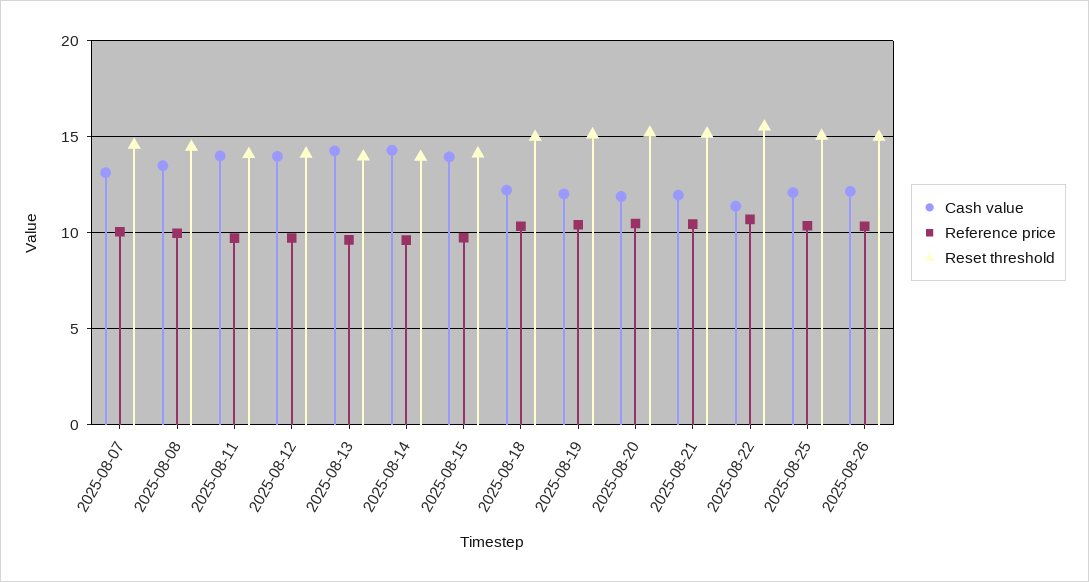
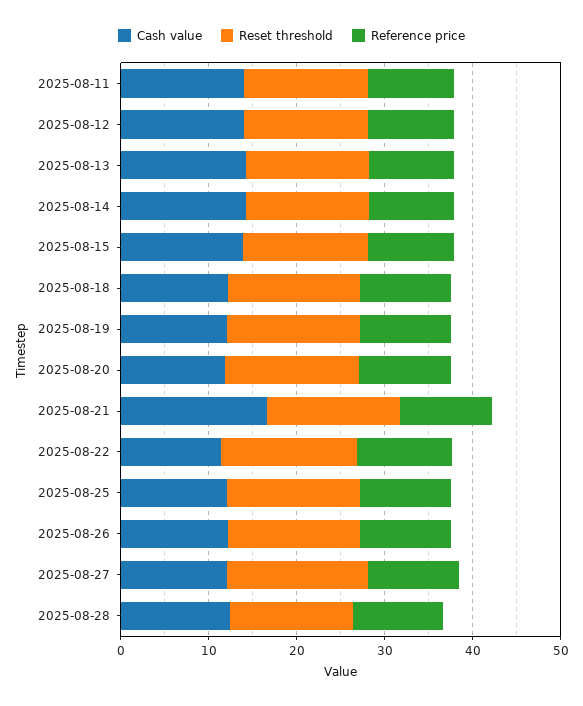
Cash value, 2025-08-07: 13 -> none
Reference price, 2025-08-07: 10 -> none
Reset threshold, 2025-08-07: 14.5 -> none
Cash value, 2025-08-08: 13.5 -> none
Reference price, 2025-08-08: 10 -> none
Reset threshold, 2025-08-08: 14.5 -> none
Cash value, 2025-08-21: 12 -> 16
Cash value, 2025-08-27: none -> 12
Reset threshold, 2025-08-27: none -> 16
Reference price, 2025-08-27: none -> 10
Cash value, 2025-08-28: none -> 12
Reset threshold, 2025-08-28: none -> 14
Reference price, 2025-08-28: none -> 10

